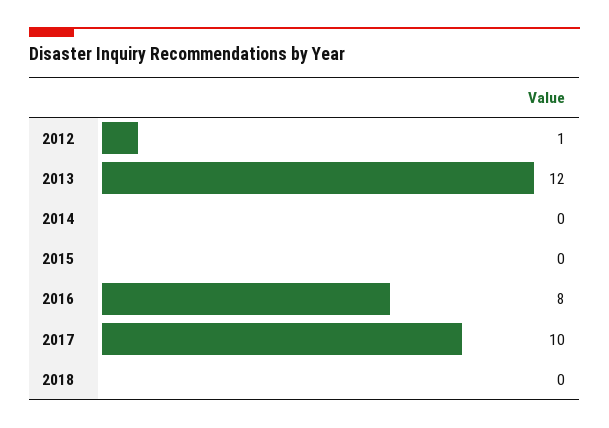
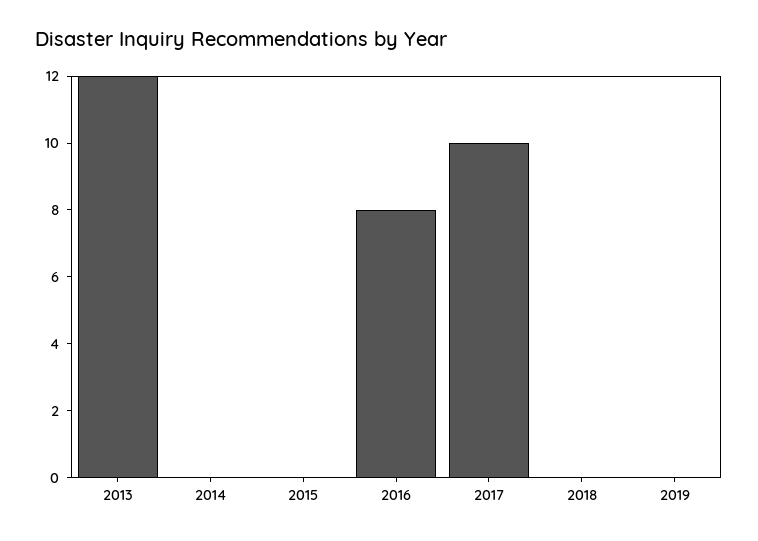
2012: 1 -> none
2019: none -> 0

